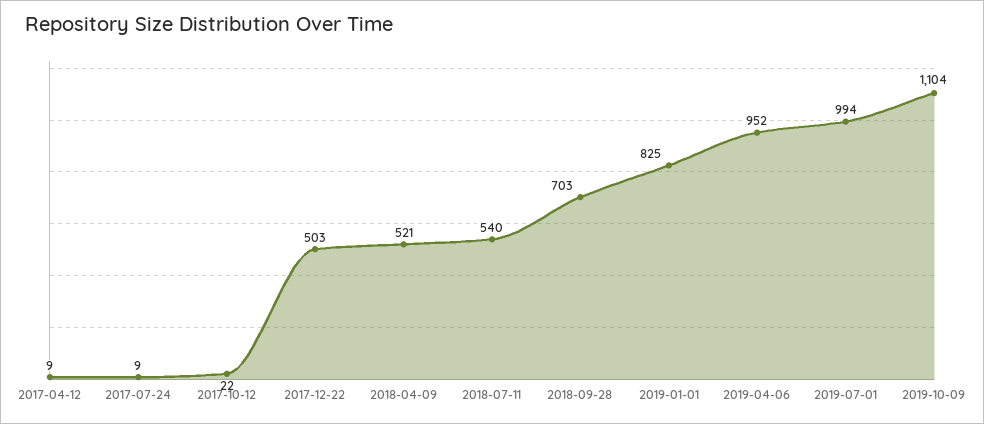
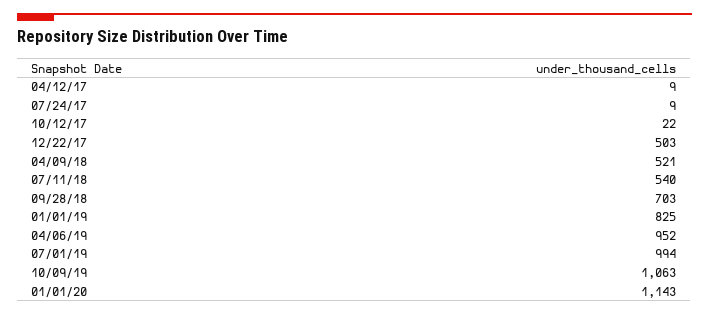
2019-10-09: 1104 -> 1063
01/01/20: none -> 1143

